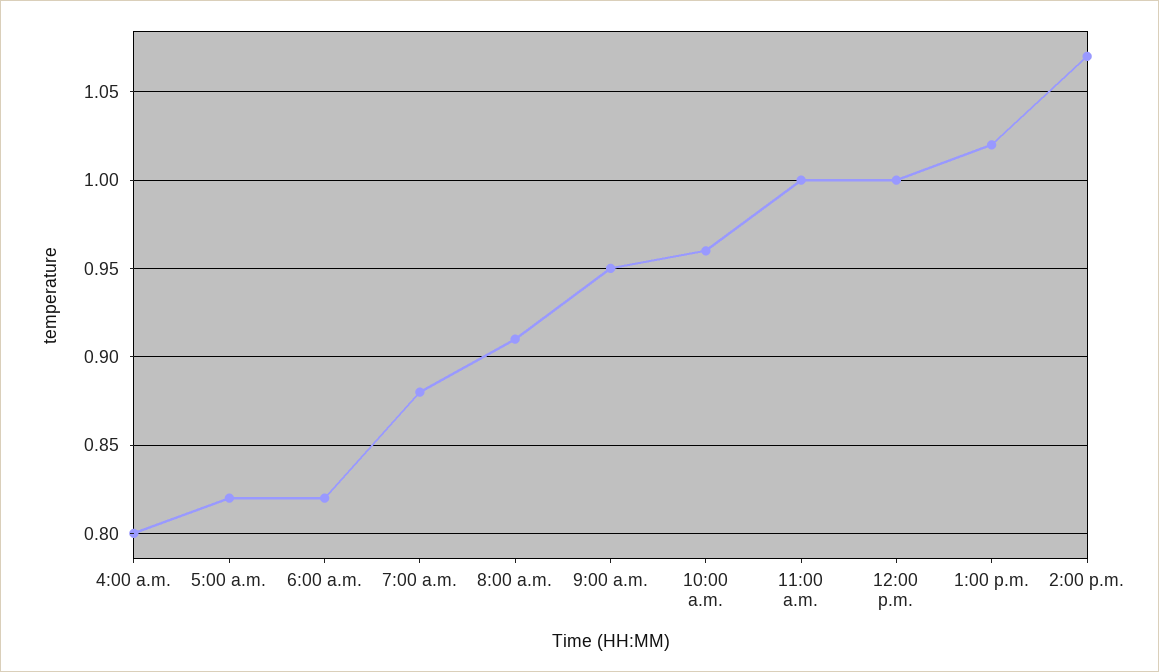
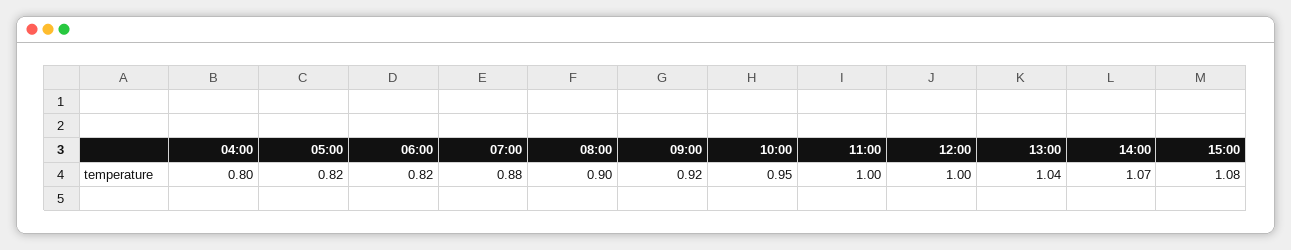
8:00 a.m.: 0.91 -> 0.9
9:00 a.m.: 0.95 -> 0.92
10:00 a.m.: 0.96 -> 0.95
1:00 p.m.: 1.02 -> 1.04
15:00: none -> 1.08

